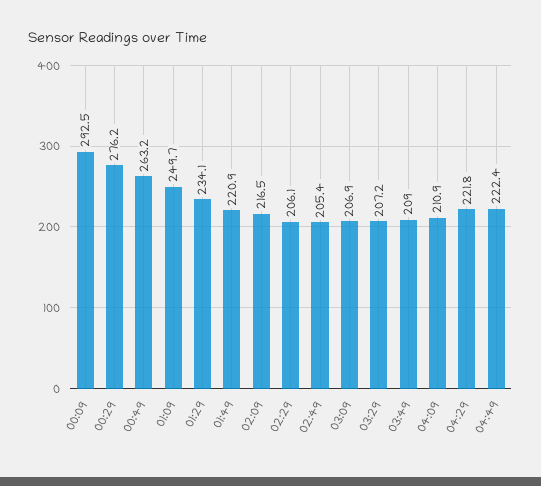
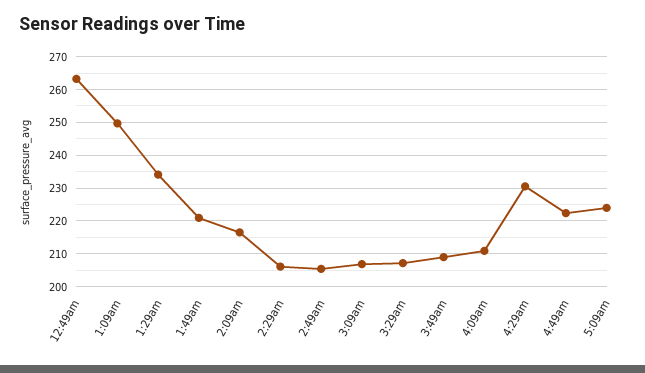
00:09: 292.5 -> none
00:29: 276.2 -> none
04:29: 221.8 -> 230
5:09am: none -> 224

